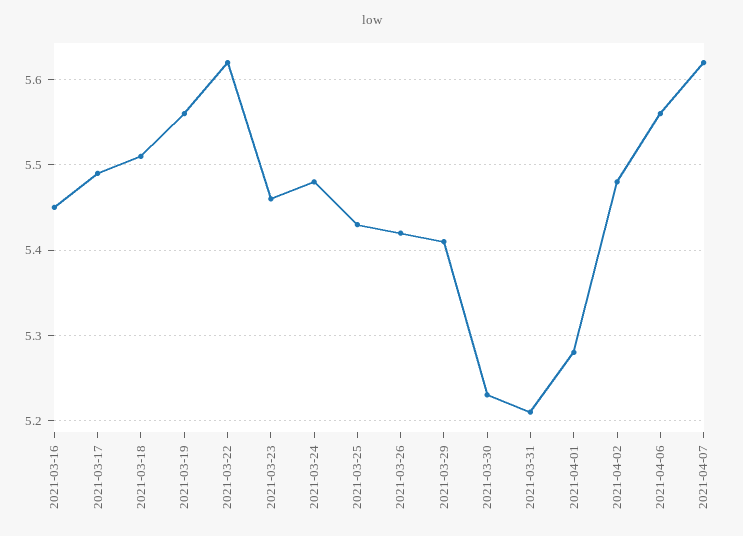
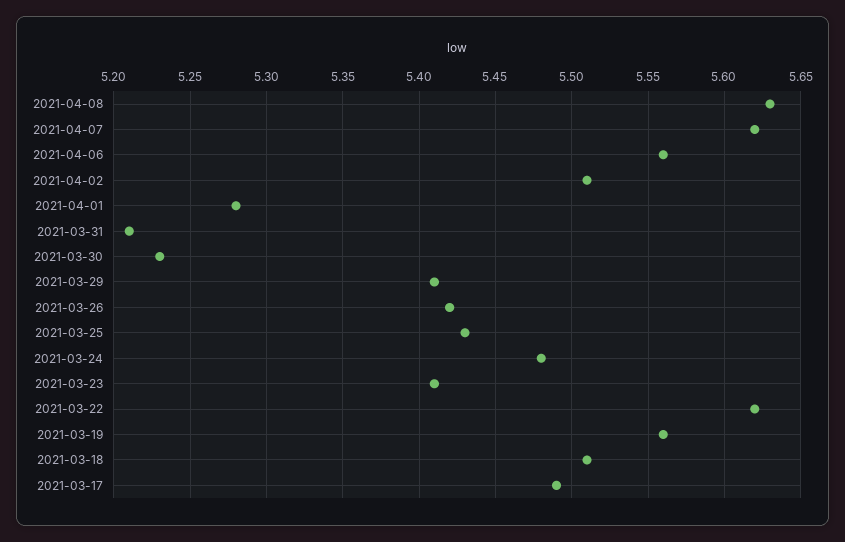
2021-03-16: 5.45 -> none
2021-03-23: 5.46 -> 5.41
2021-04-02: 5.48 -> 5.51
2021-04-08: none -> 5.63

